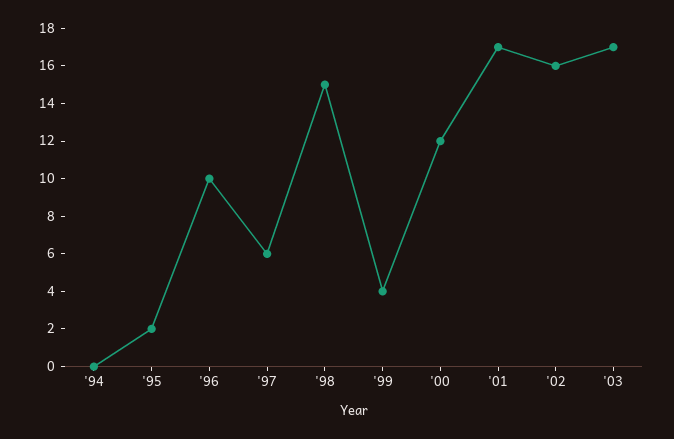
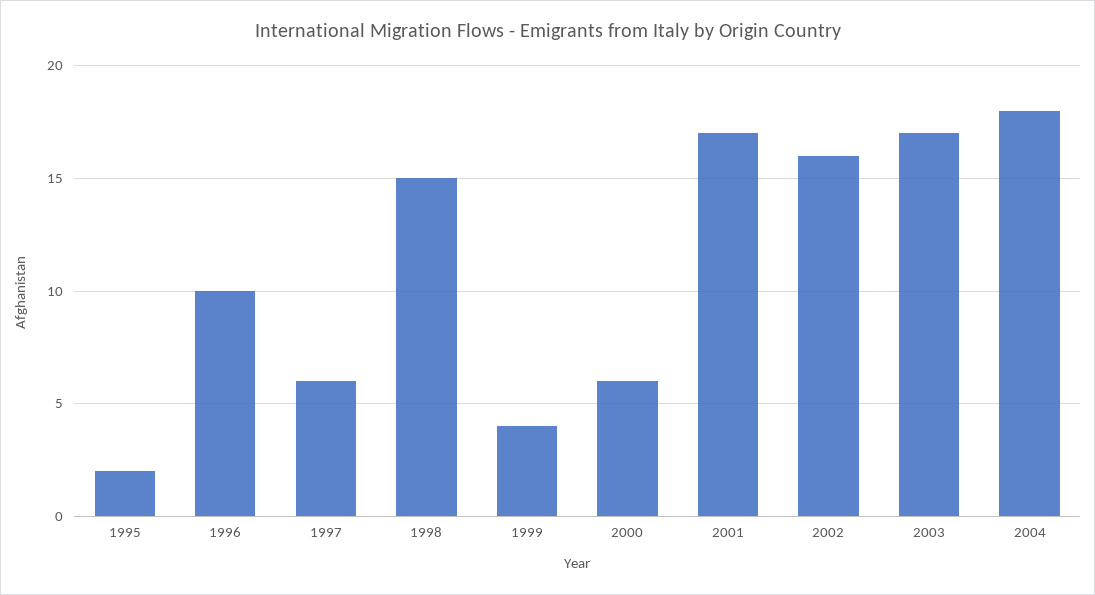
'94: 0 -> none
'00: 12 -> 6
2004: none -> 18

